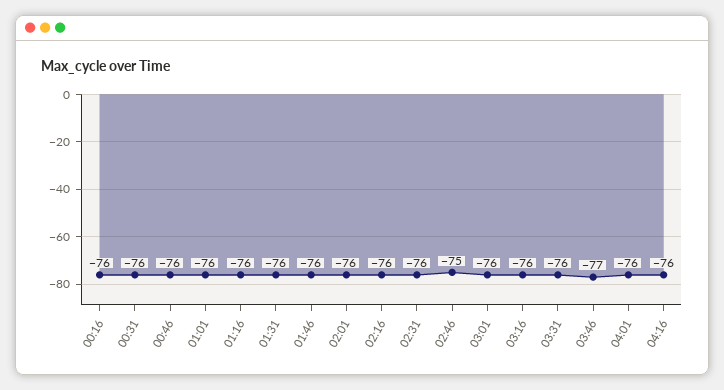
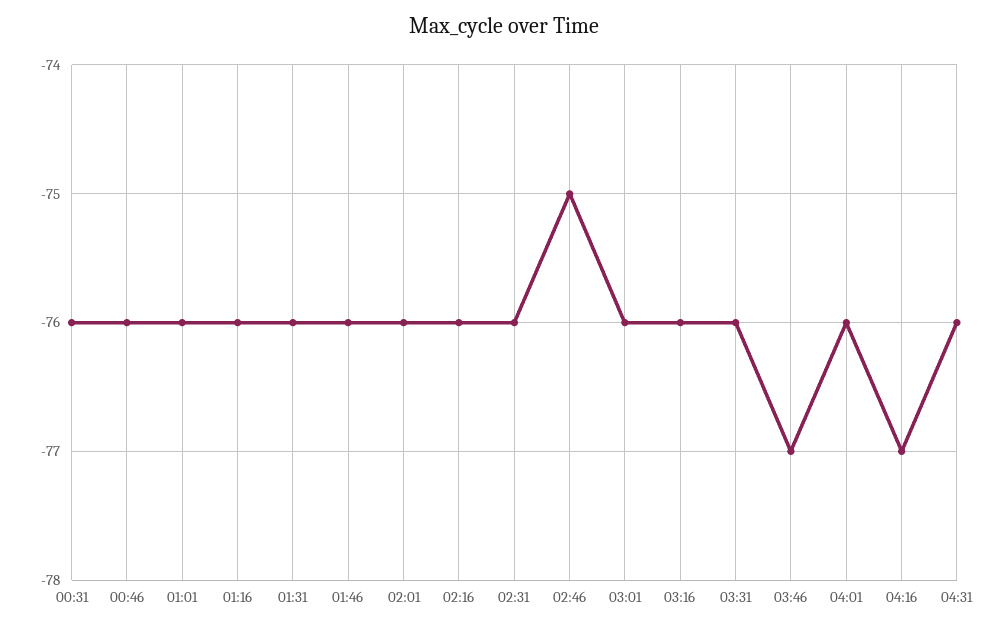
00:16: -76 -> none
04:16: -76 -> -77
04:31: none -> -76

